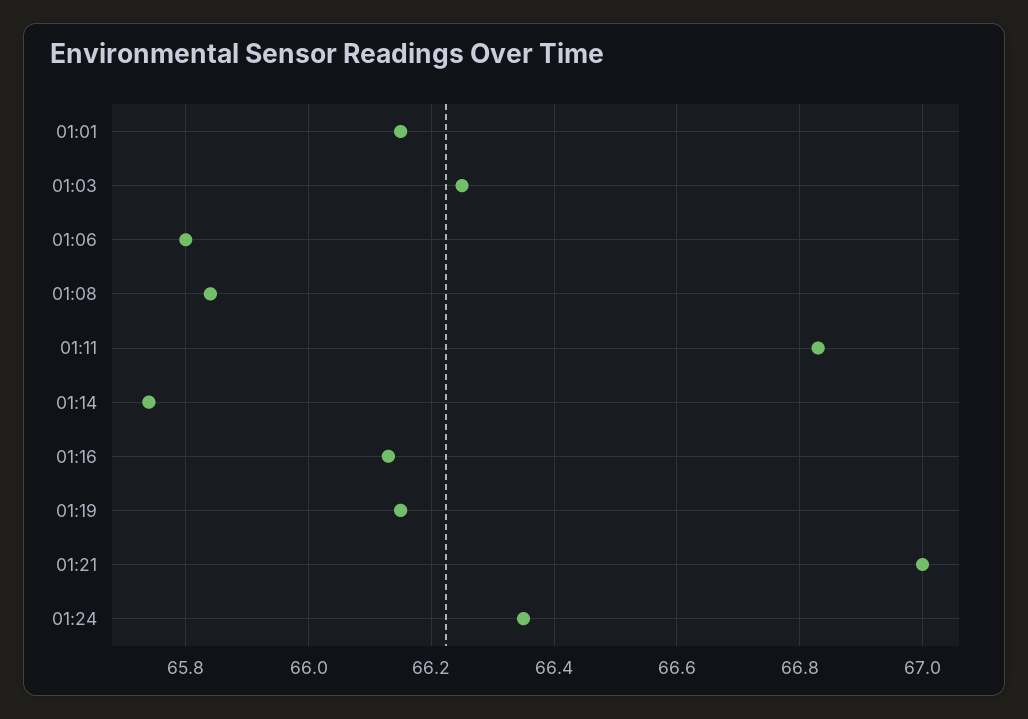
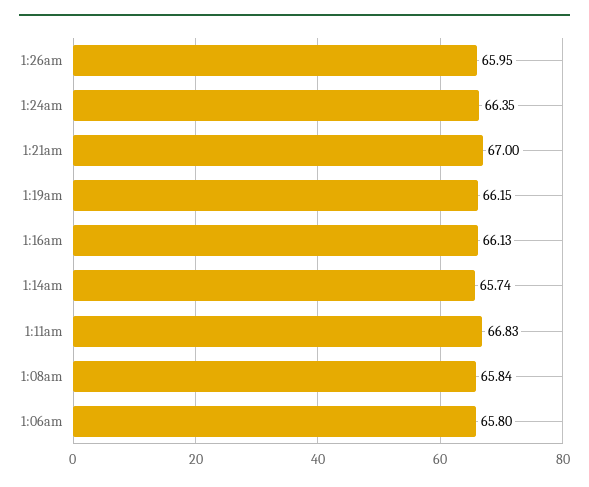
01:01: 66.15 -> none
01:03: 66.25 -> none
1:26am: none -> 65.95

